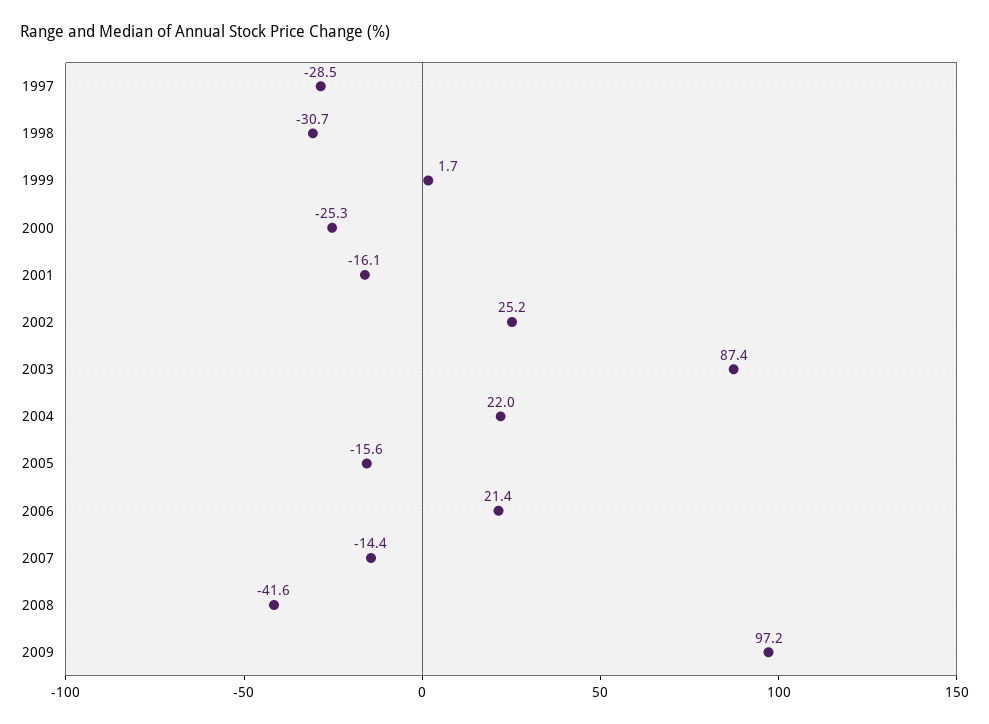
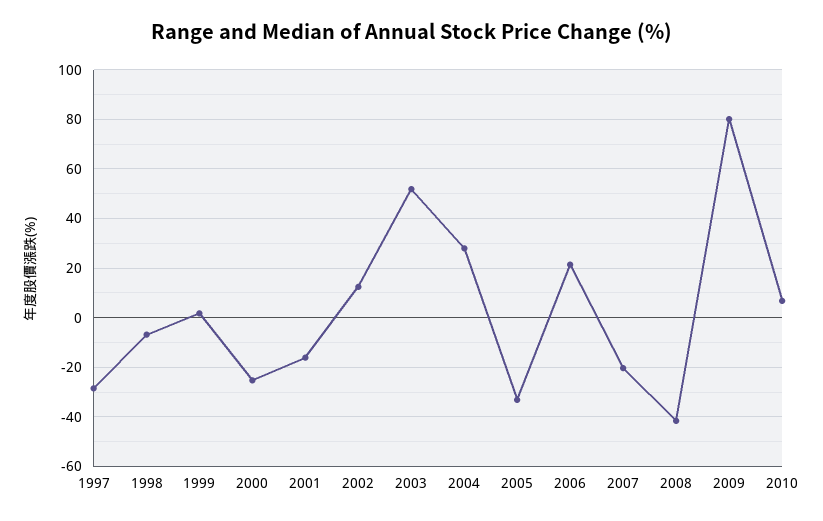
1998: -30.7 -> -7.5
2002: 25.2 -> 12.5
2003: 87.4 -> 52.5
2004: 22 -> 27.5
2005: -15.6 -> -32.5
2007: -14.4 -> -20
2009: 97.2 -> 80
2010: none -> 7.5

